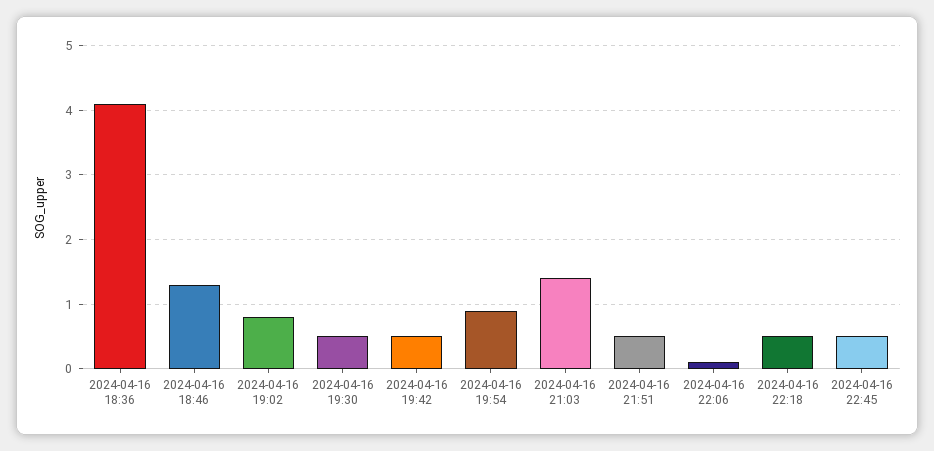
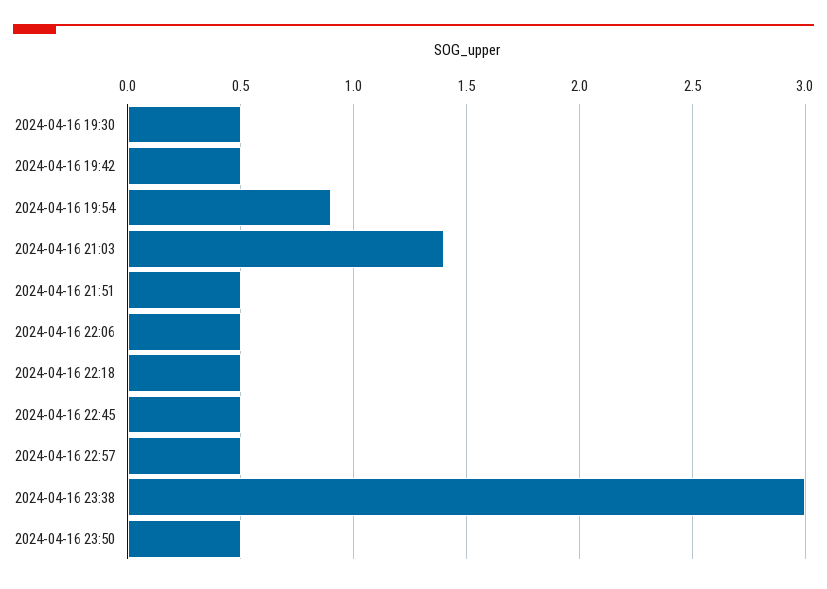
2024-04-16 18:36: 4.1 -> none
2024-04-16 18:46: 1.3 -> none
2024-04-16 19:02: 0.8 -> none
2024-04-16 22:06: 0.1 -> 0.5
2024-04-16 22:57: none -> 0.5
2024-04-16 23:38: none -> 3
2024-04-16 23:50: none -> 0.5

